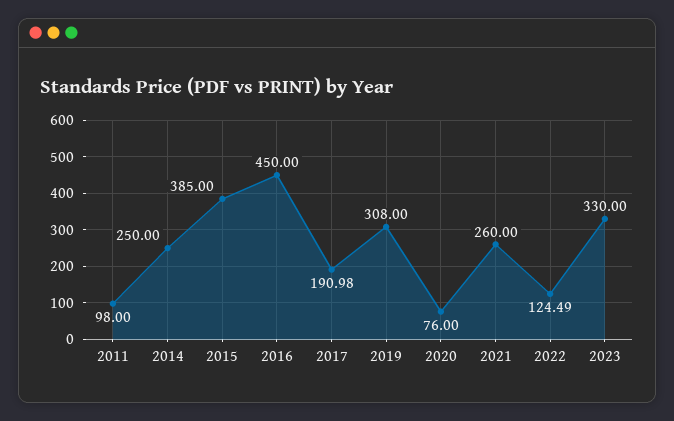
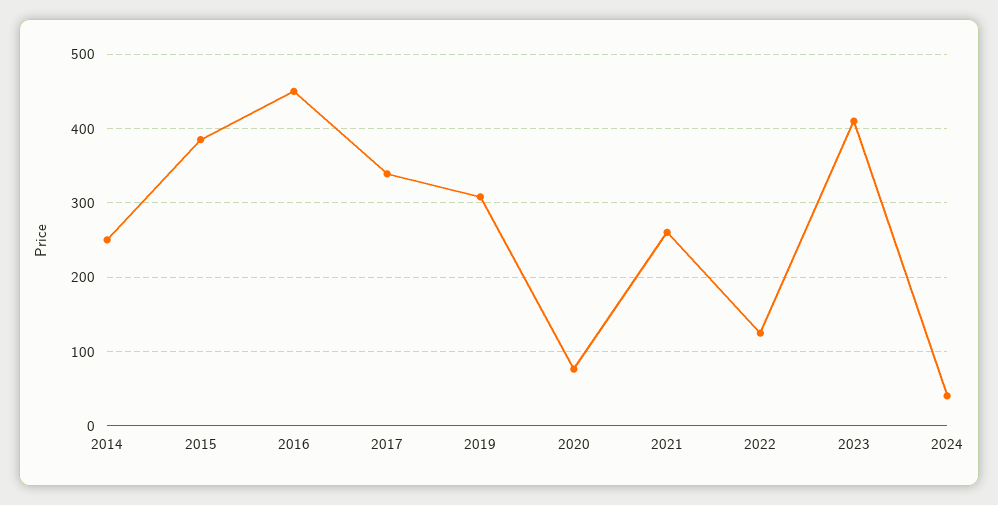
2011: 98 -> none
2017: 190.98 -> 340
2023: 330 -> 410
2024: none -> 40

